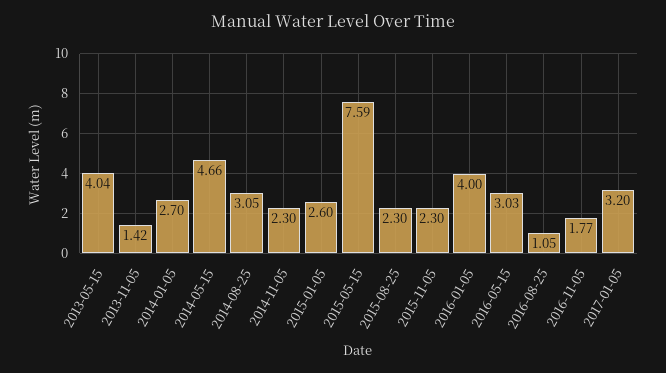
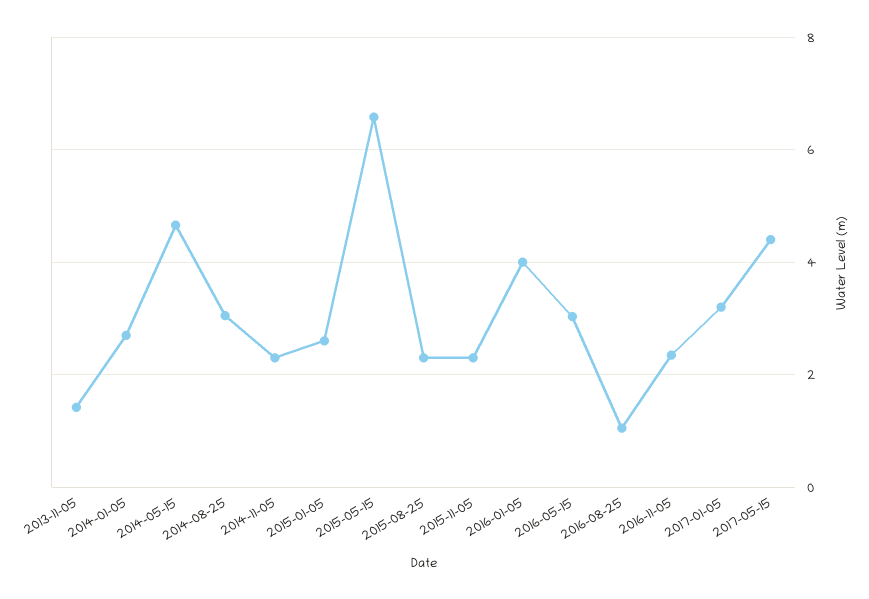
2013-05-15: 4.04 -> none
2015-05-15: 7.59 -> 6.6
2016-11-05: 1.77 -> 2.4
2017-05-15: none -> 4.4

